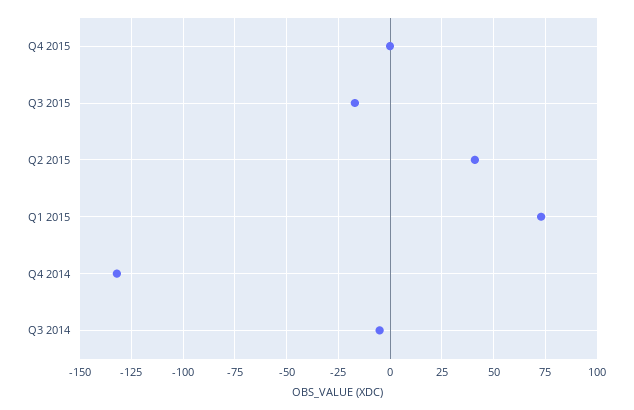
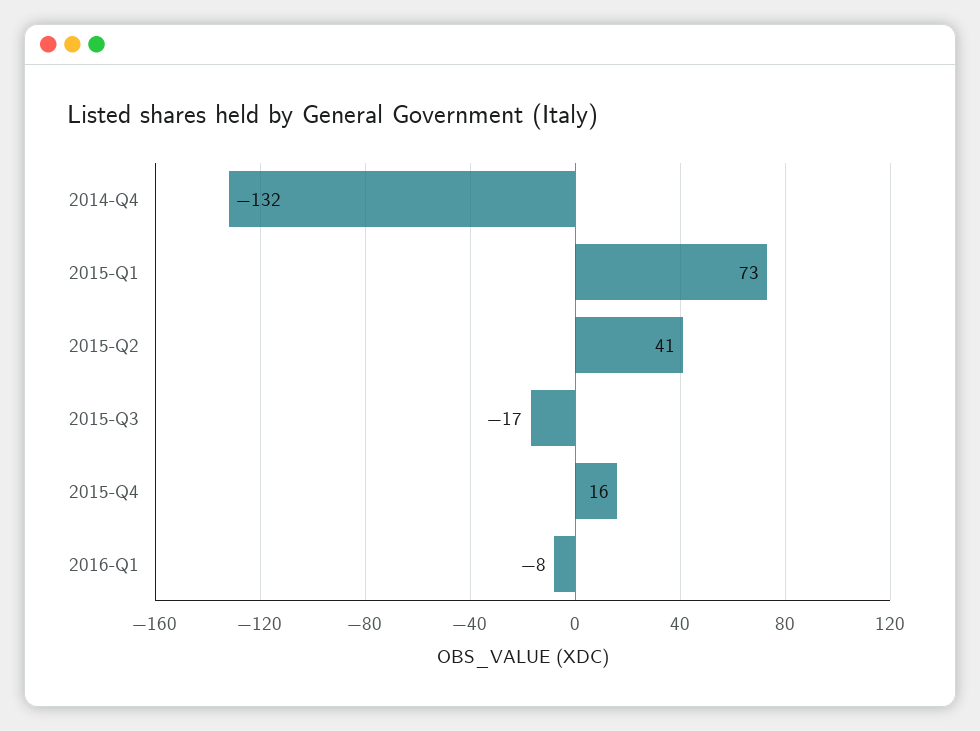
Q4 2015: 0 -> 16
Q3 2014: -5 -> none
2016-Q1: none -> -8

